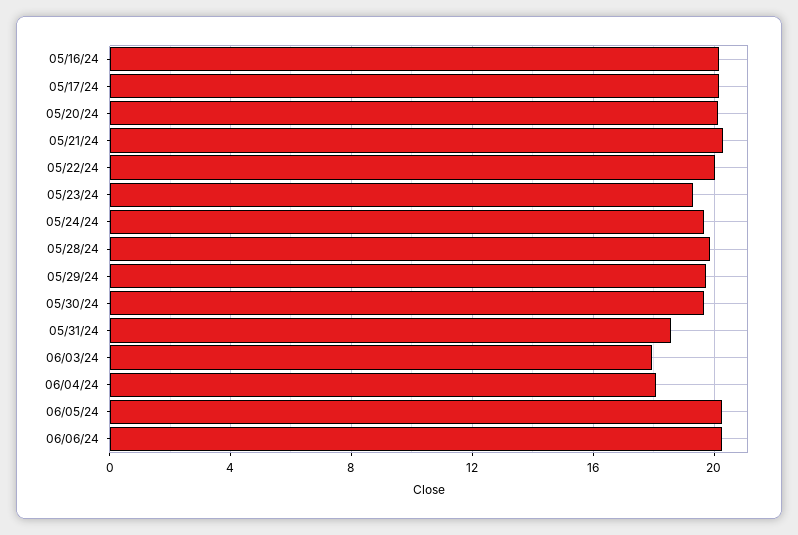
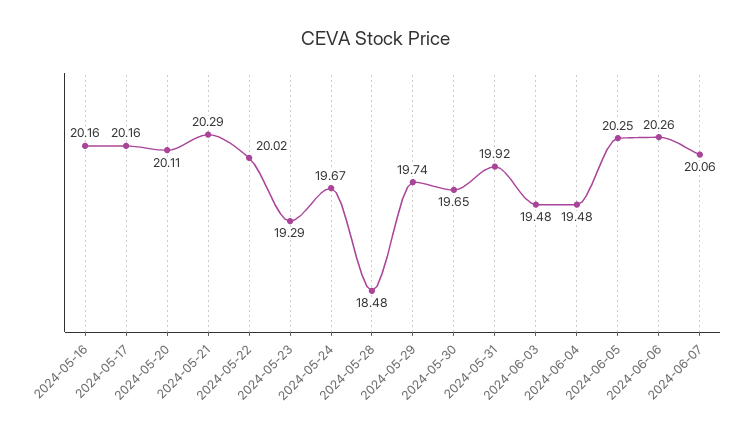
05/28/24: 20 -> 18.48
05/31/24: 18.5 -> 19.92
06/03/24: 18 -> 19.48
06/04/24: 18 -> 19.48
2024-06-07: none -> 20.06

